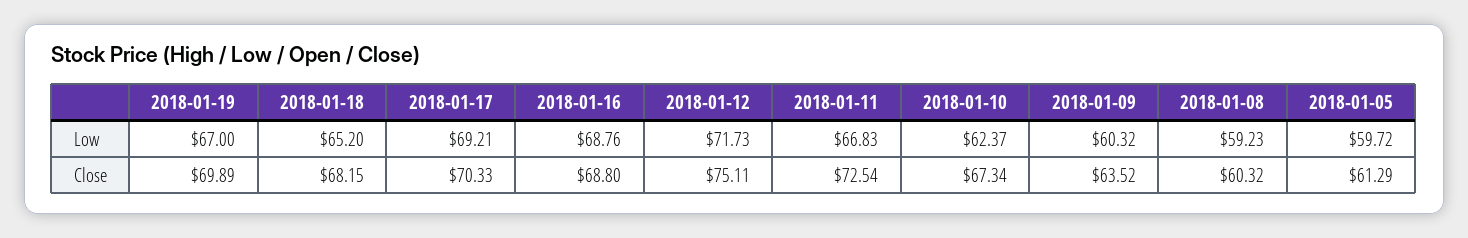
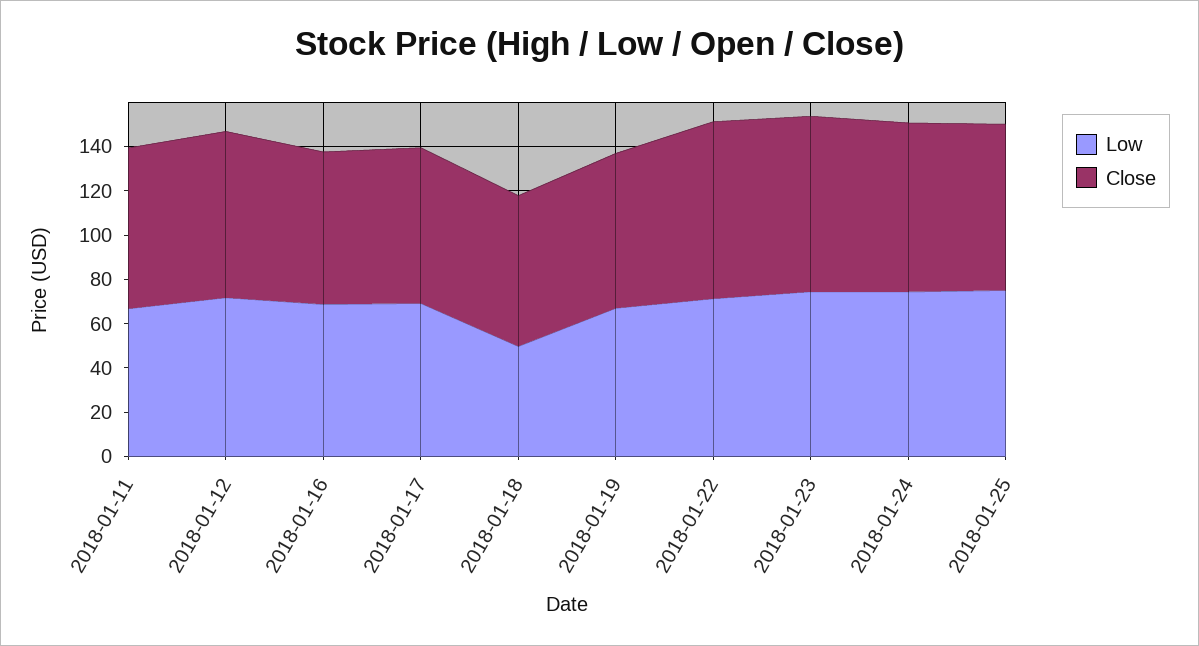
Low, 2018-01-18: 65.2 -> 50
Low, 2018-01-10: 62.37 -> none
Low, 2018-01-09: 60.32 -> none
Low, 2018-01-08: 59.23 -> none
Low, 2018-01-05: 59.72 -> none
Close, 2018-01-10: 67.34 -> none
Close, 2018-01-09: 63.52 -> none
Close, 2018-01-08: 60.32 -> none
Close, 2018-01-05: 61.29 -> none
Low, 2018-01-22: none -> 70
Close, 2018-01-22: none -> 80
Low, 2018-01-23: none -> 75
Close, 2018-01-23: none -> 80
Low, 2018-01-24: none -> 75
Close, 2018-01-24: none -> 75
Low, 2018-01-25: none -> 75
Close, 2018-01-25: none -> 75

